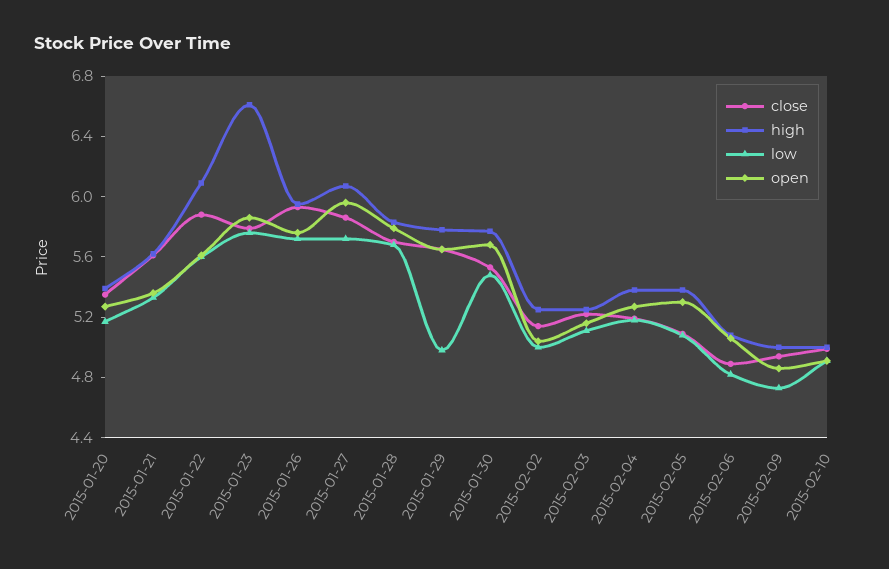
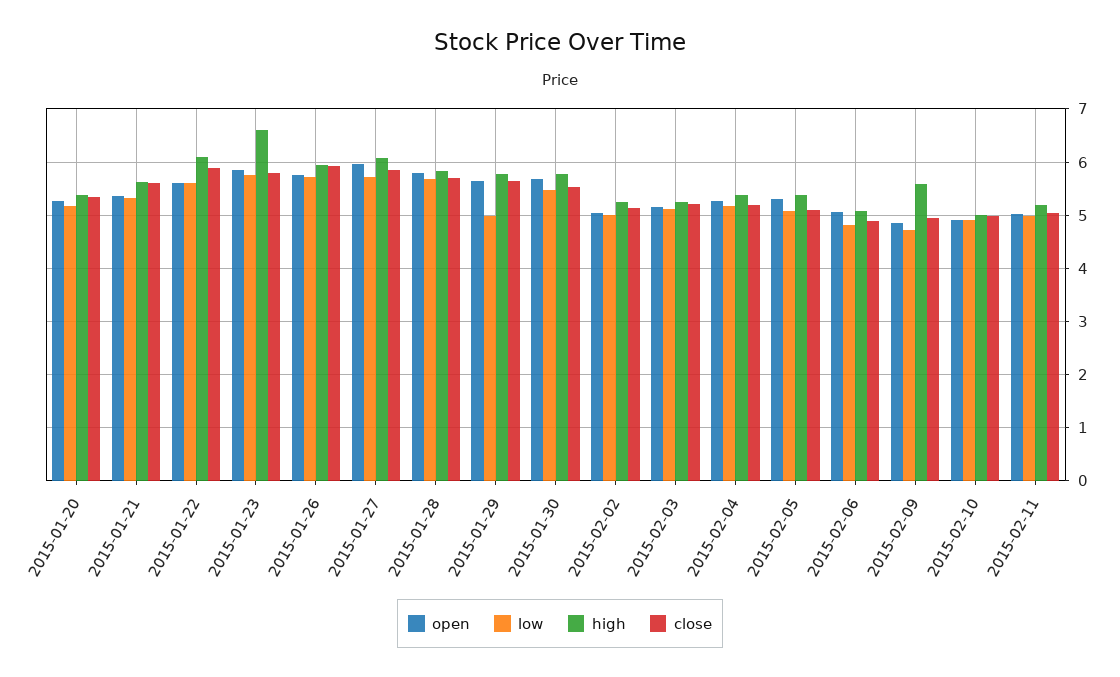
high, 2015-02-09: 5 -> 5.6
open, 2015-02-11: none -> 5
low, 2015-02-11: none -> 5
high, 2015-02-11: none -> 5.2
close, 2015-02-11: none -> 5

